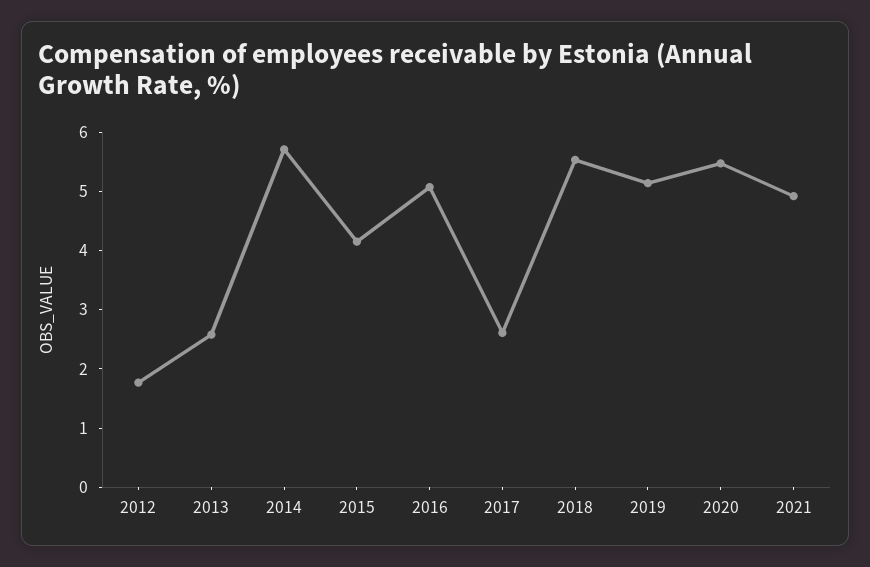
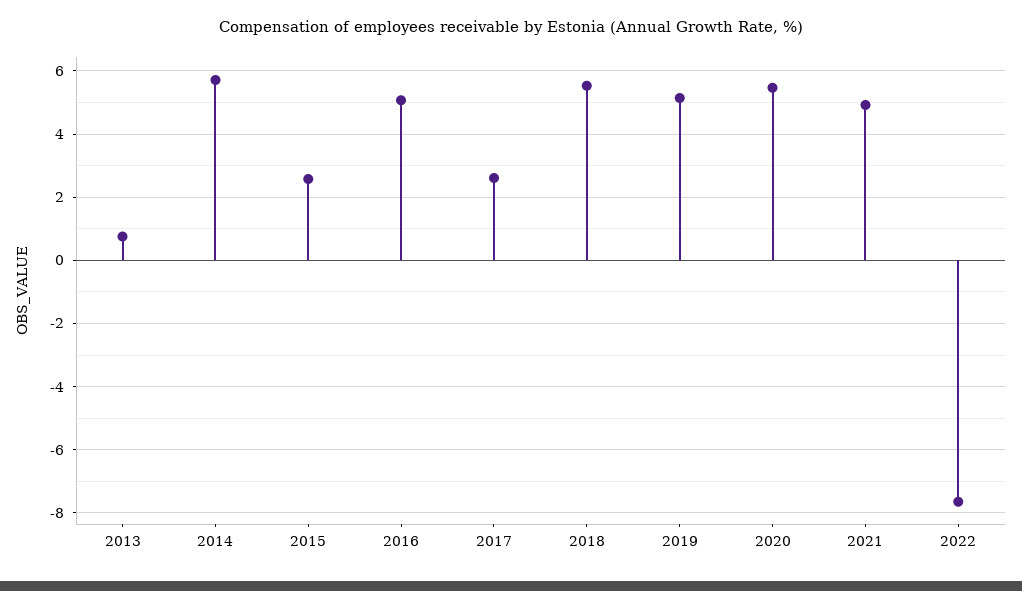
2012: 1.8 -> none
2013: 2.6 -> 0.8
2015: 4.2 -> 2.6
2022: none -> -7.6

